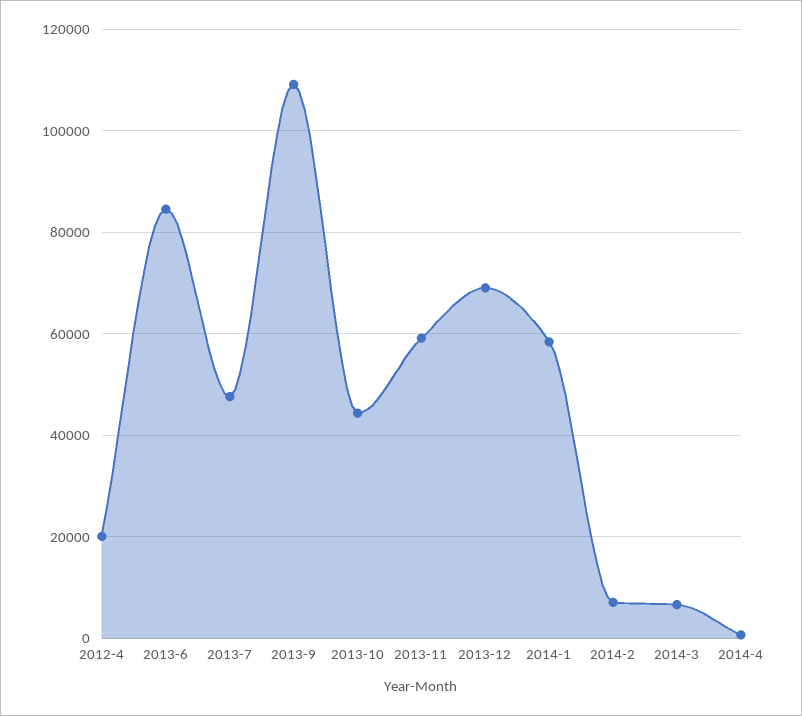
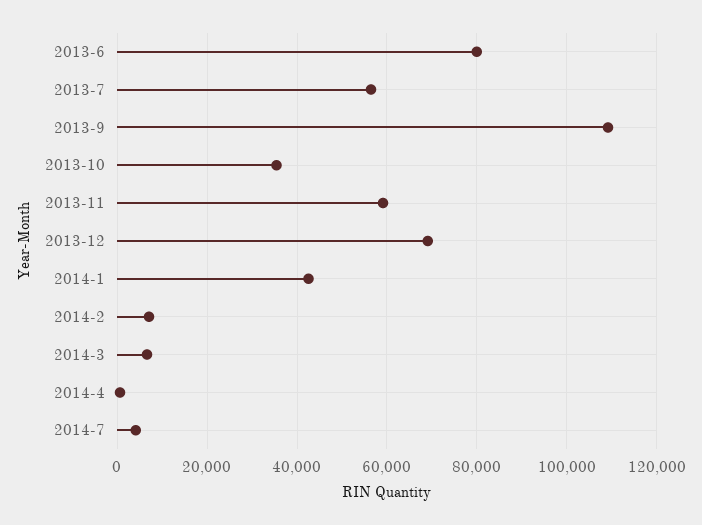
2012-4: 20000 -> none
2013-6: 84000 -> 80000
2013-7: 48000 -> 56000
2013-10: 44000 -> 36000
2014-1: 58000 -> 42000
2014-7: none -> 4000

